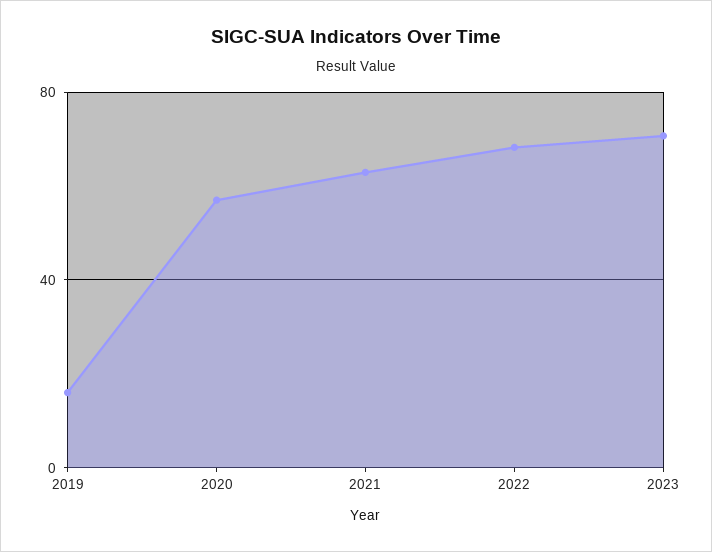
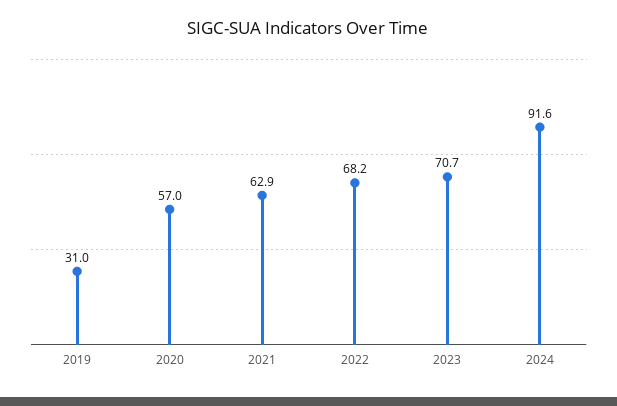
2019: 15 -> 31
2024: none -> 91.6

